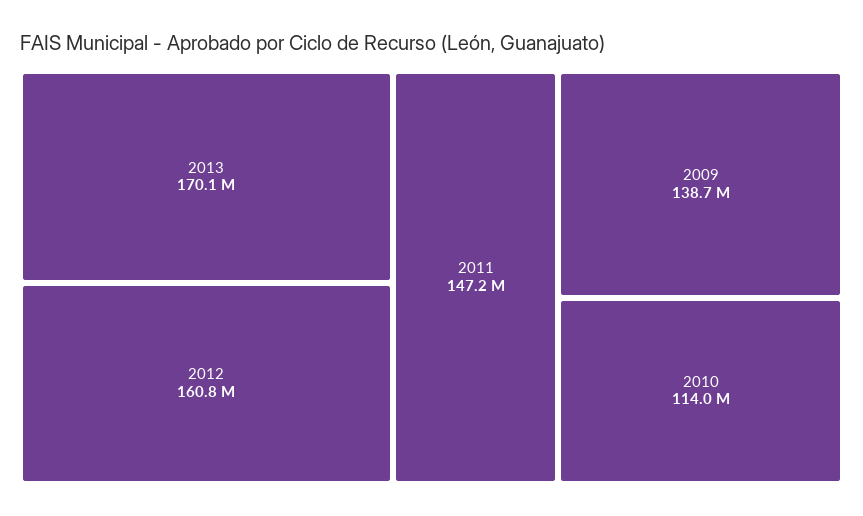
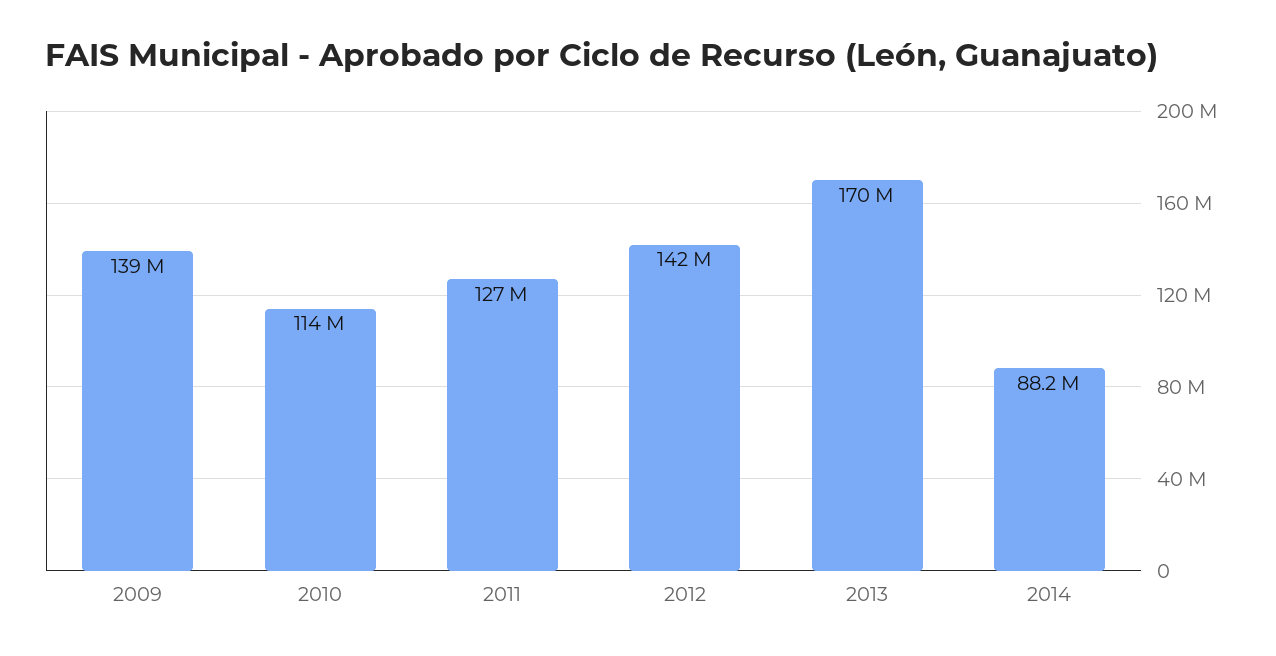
2012: 160800000 -> 142000000
2011: 147200000 -> 127000000
2014: none -> 88200000

